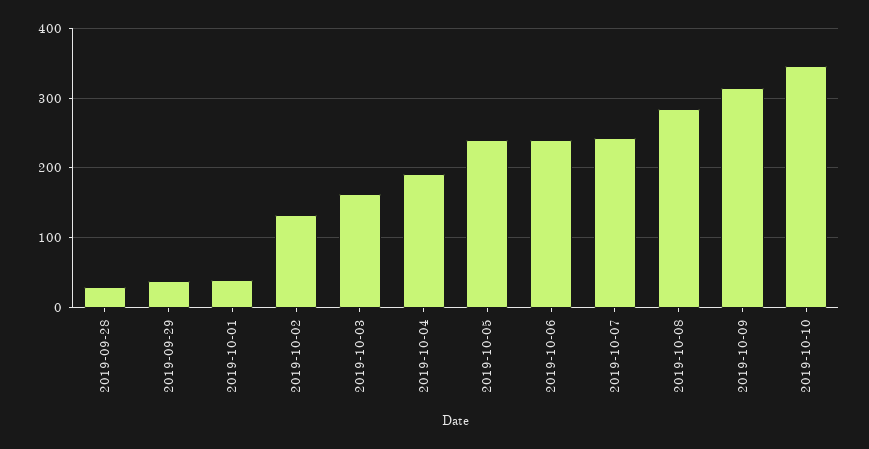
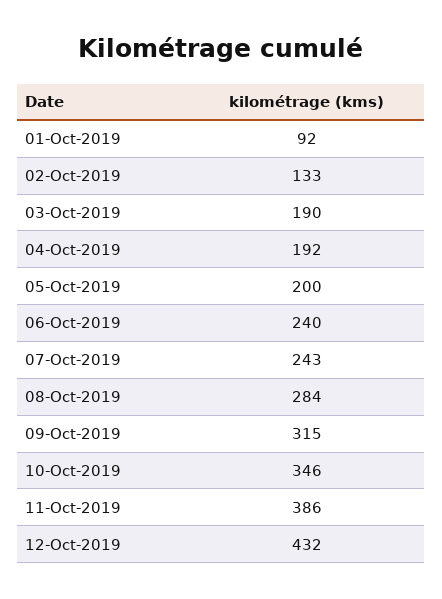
2019-09-28: 30 -> none
2019-09-29: 40 -> none
2019-10-01: 40 -> 92
2019-10-03: 160 -> 190
2019-10-05: 240 -> 200
11-Oct-2019: none -> 386
12-Oct-2019: none -> 432

